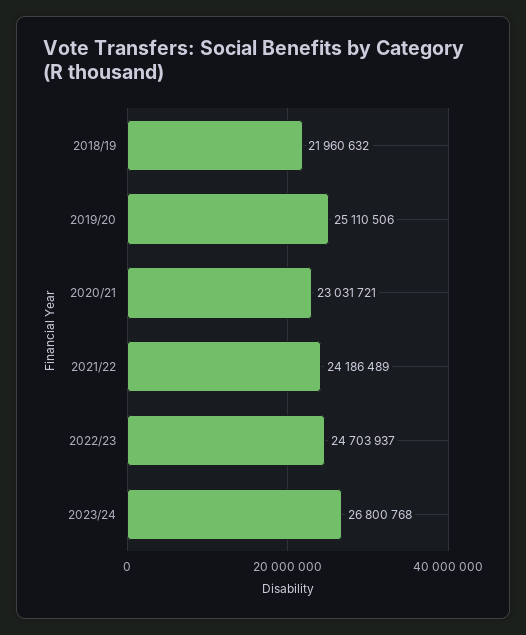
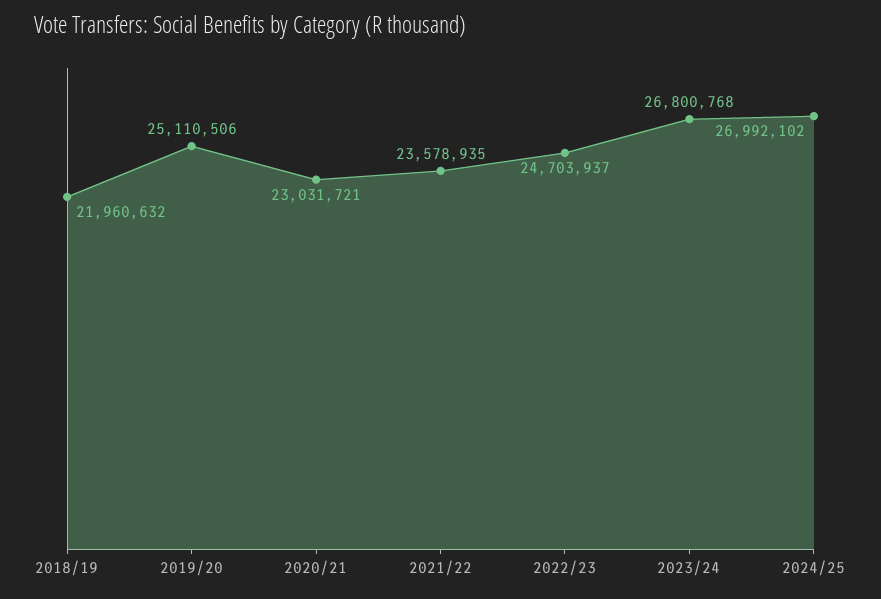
2021/22: 24186489 -> 23578935
2024/25: none -> 26992102

